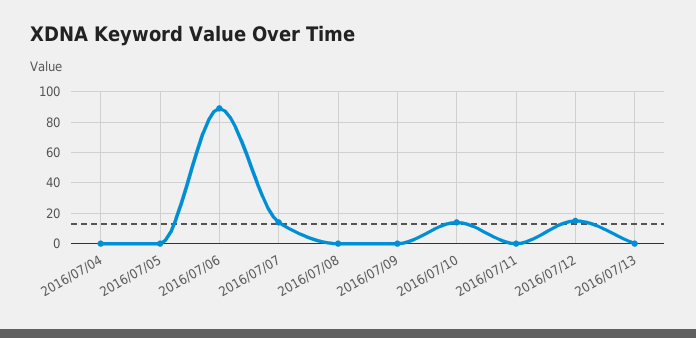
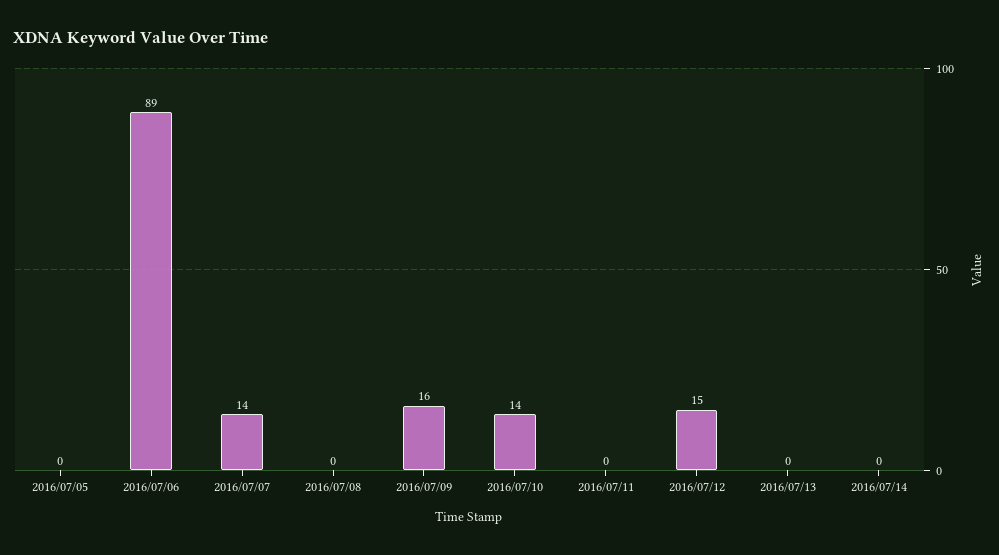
2016/07/04: 0 -> none
2016/07/09: 0 -> 16
2016/07/14: none -> 0

